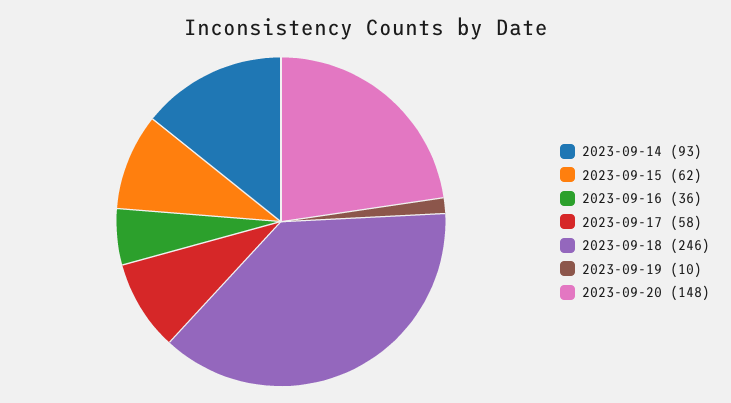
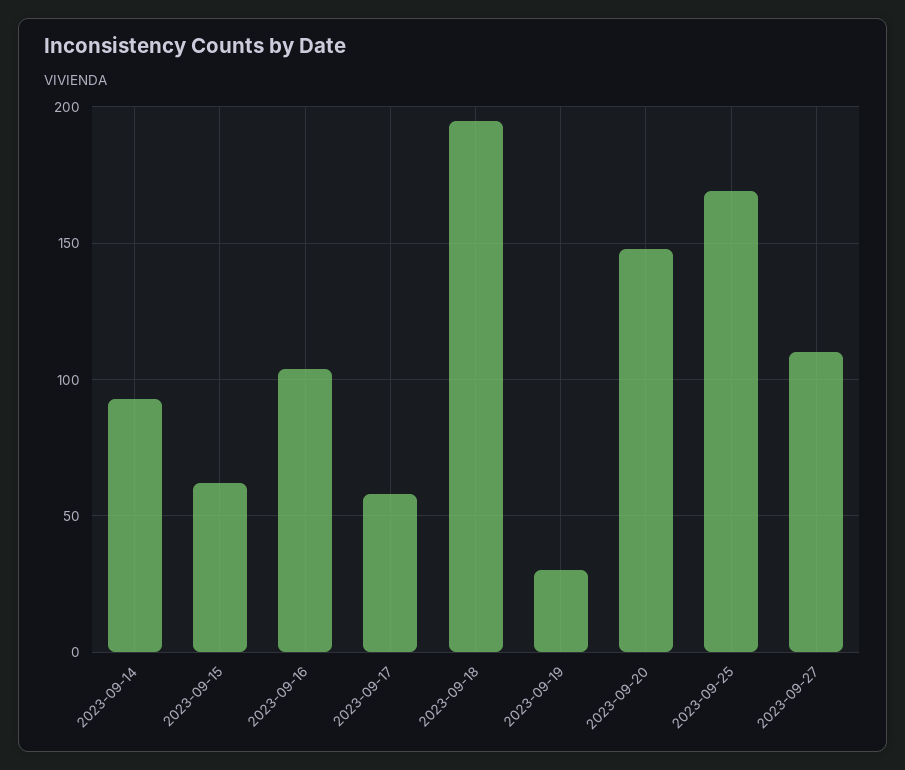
2023-09-16: 36 -> 105
2023-09-18: 246 -> 195
2023-09-19: 10 -> 30
2023-09-25: none -> 170
2023-09-27: none -> 110

